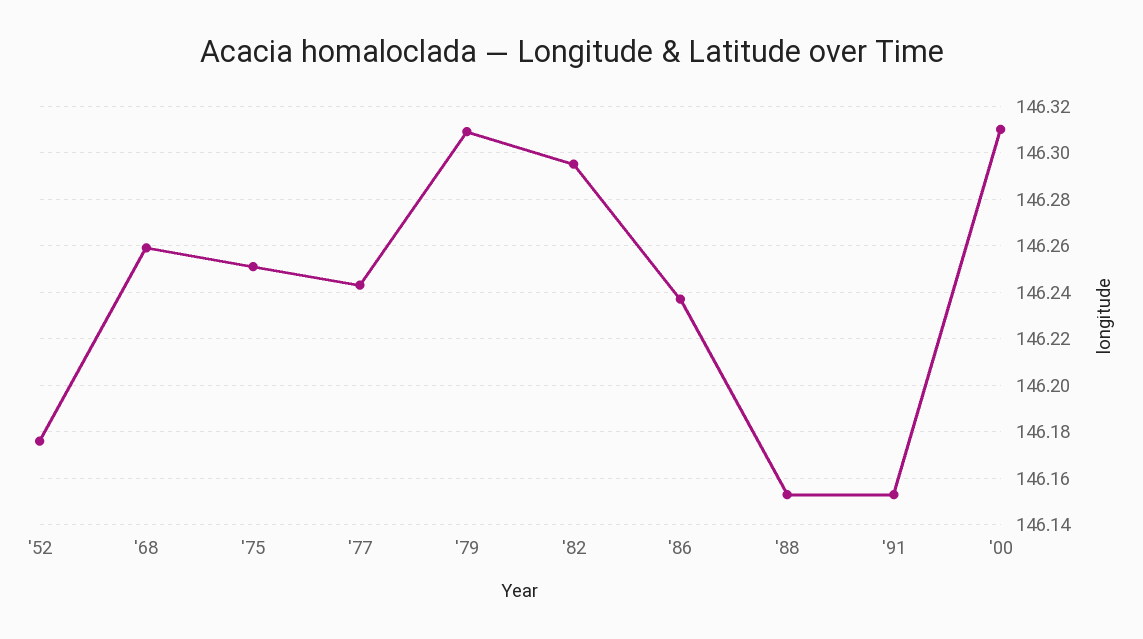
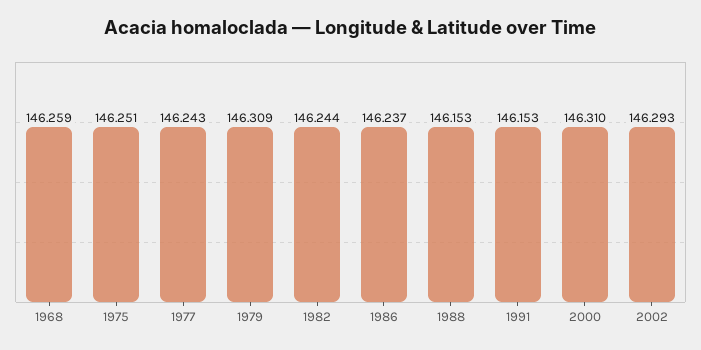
'52: 146.175 -> none
'82: 146.295 -> 146.244
2002: none -> 146.293

